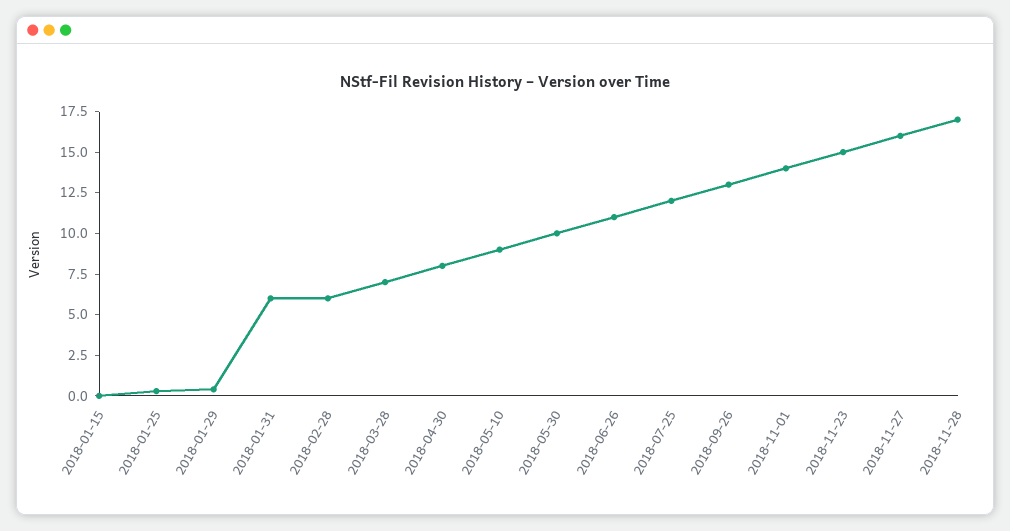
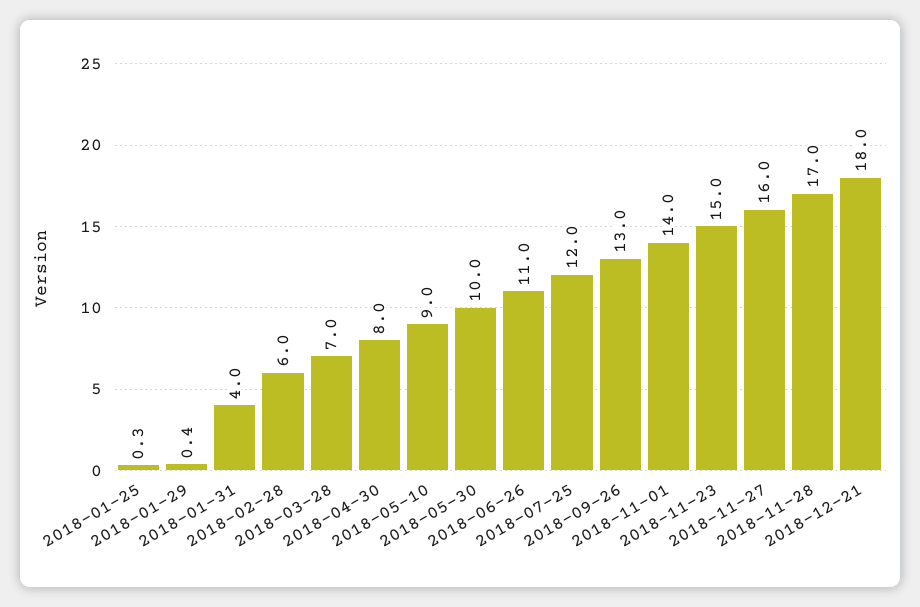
2018-01-15: 0 -> none
2018-01-31: 6 -> 4
2018-12-21: none -> 18

